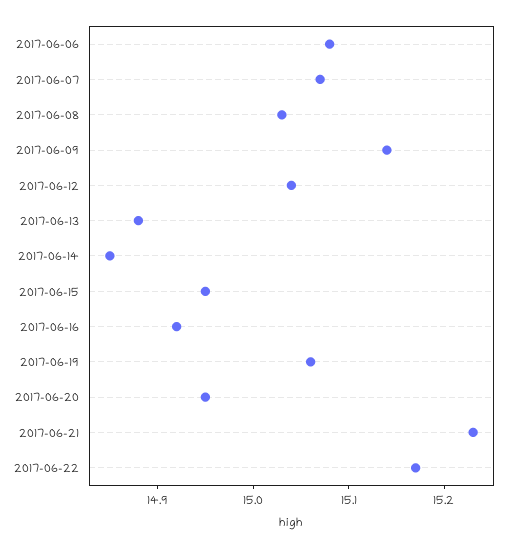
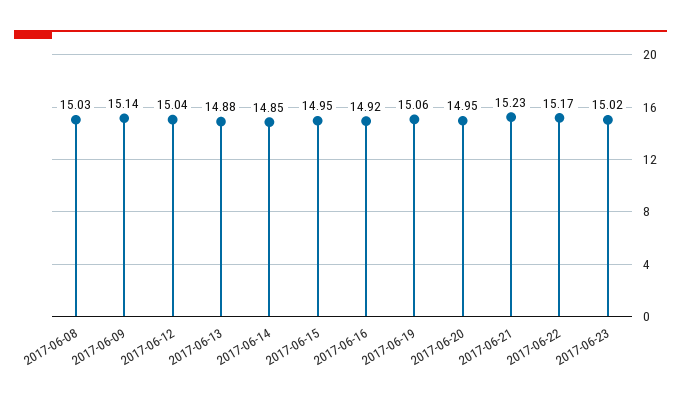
2017-06-06: 15.08 -> none
2017-06-07: 15.07 -> none
2017-06-23: none -> 15.02

